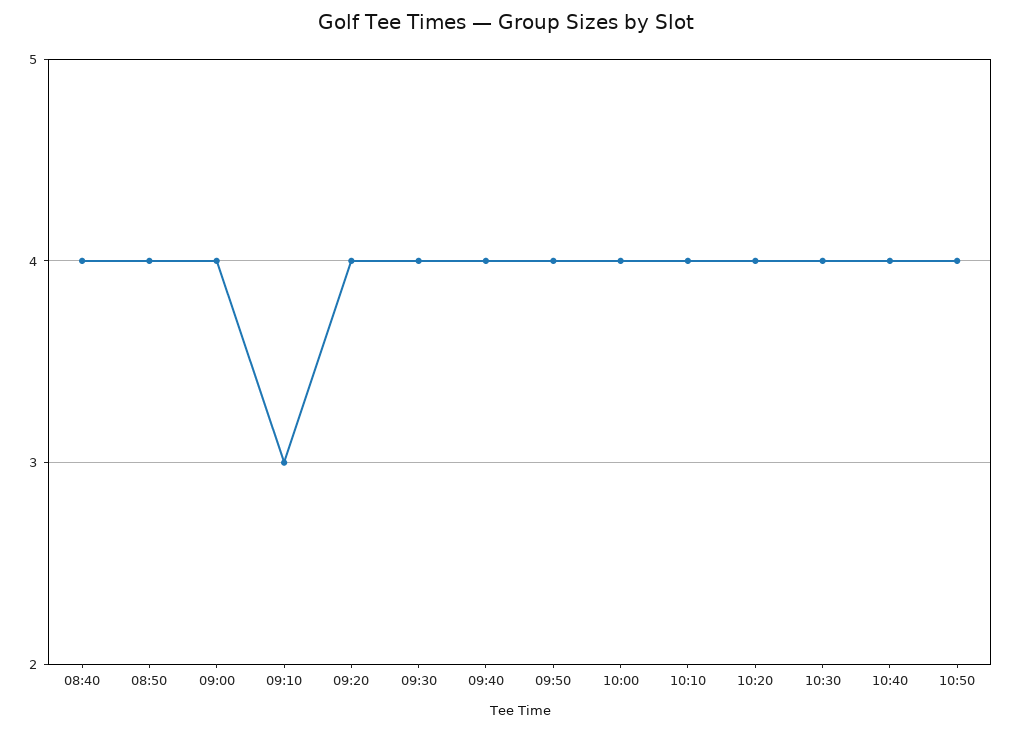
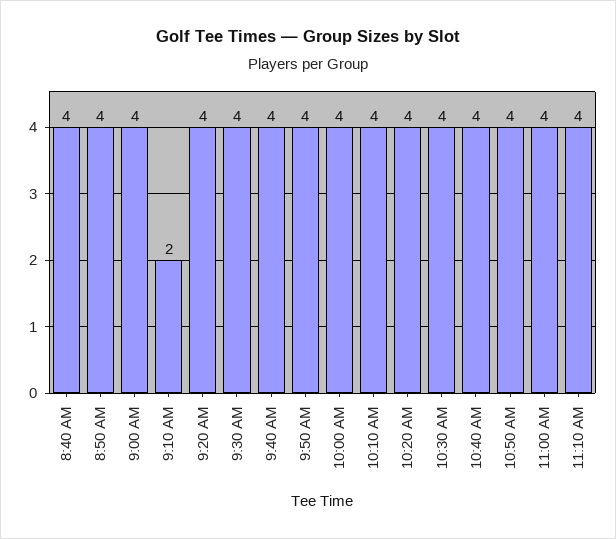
09:10: 3 -> 2
11:00 AM: none -> 4
11:10 AM: none -> 4

